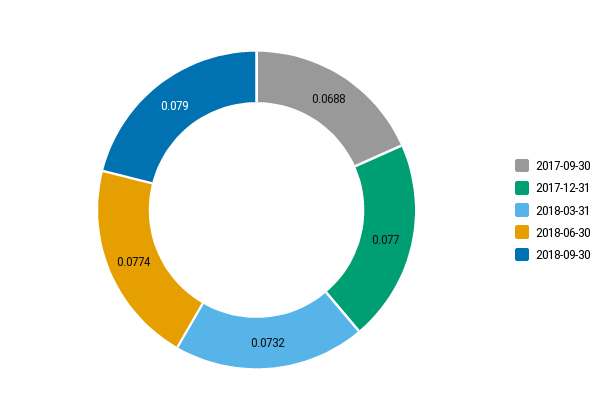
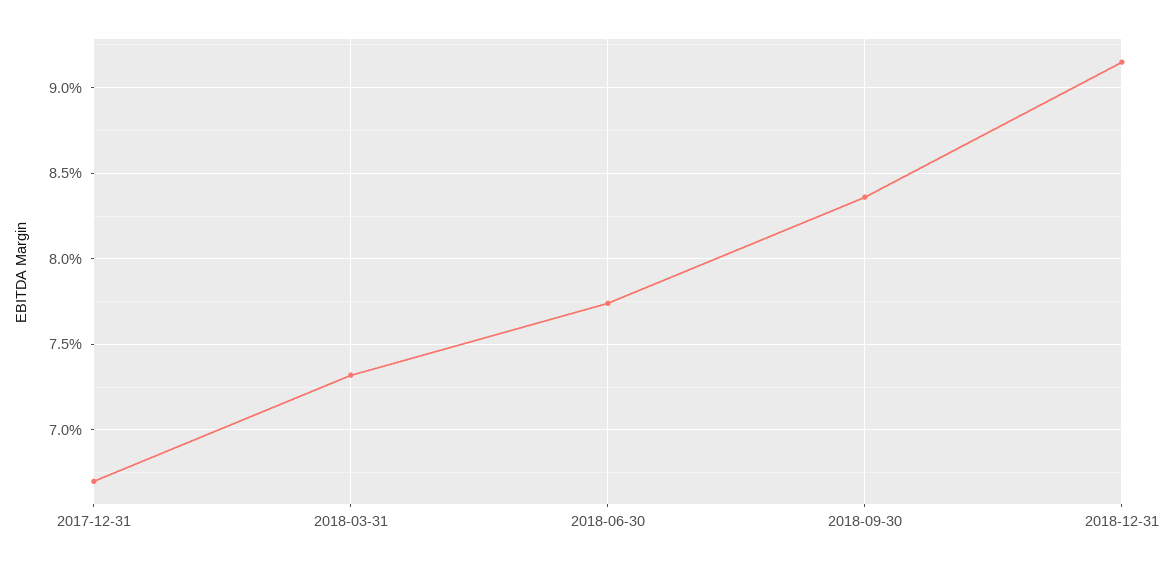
2017-09-30: 0.0688 -> none
2017-12-31: 0.077 -> 0.067
2018-09-30: 0.079 -> 0.0835
2018-12-31: none -> 0.0915

